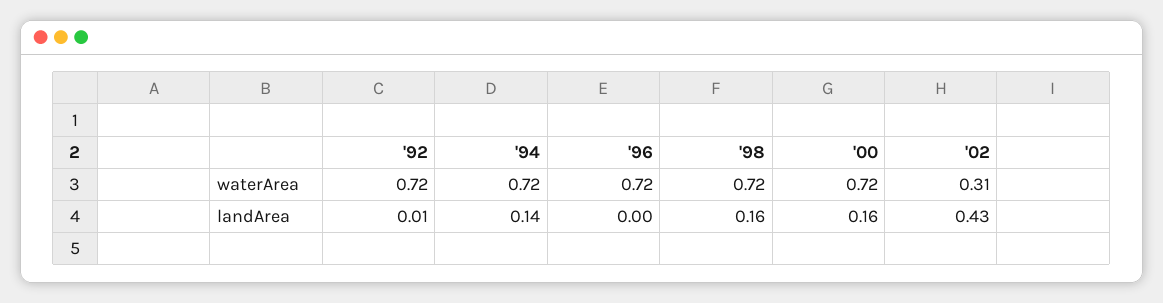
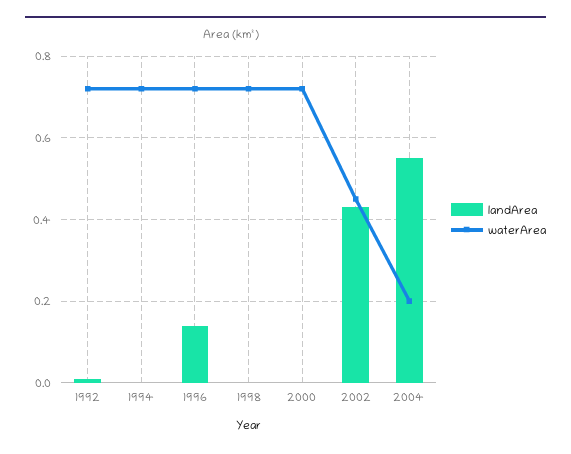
waterArea, '02: 0.31 -> 0.45
landArea, '94: 0.14 -> 0
landArea, '96: 0 -> 0.15
landArea, '98: 0.16 -> 0
landArea, '00: 0.16 -> 0
landArea, 2004: none -> 0.55
waterArea, 2004: none -> 0.2

